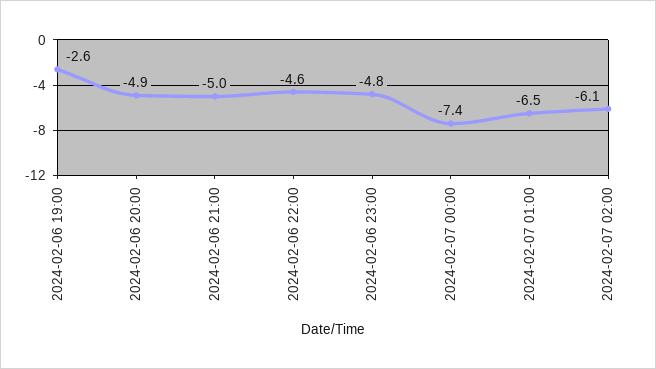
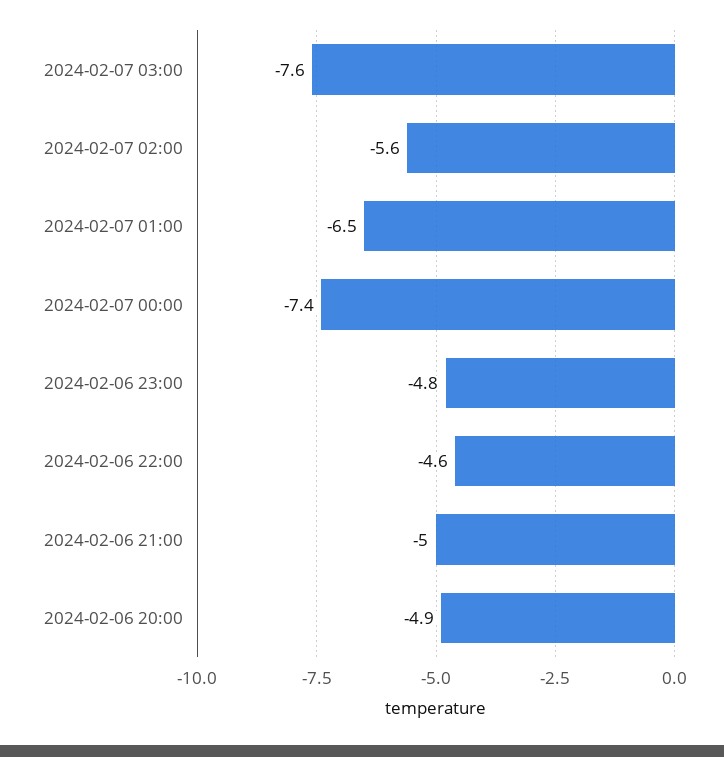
2024-02-06 19:00: -2.6 -> none
2024-02-07 02:00: -6.1 -> -5.6
2024-02-07 03:00: none -> -7.6

